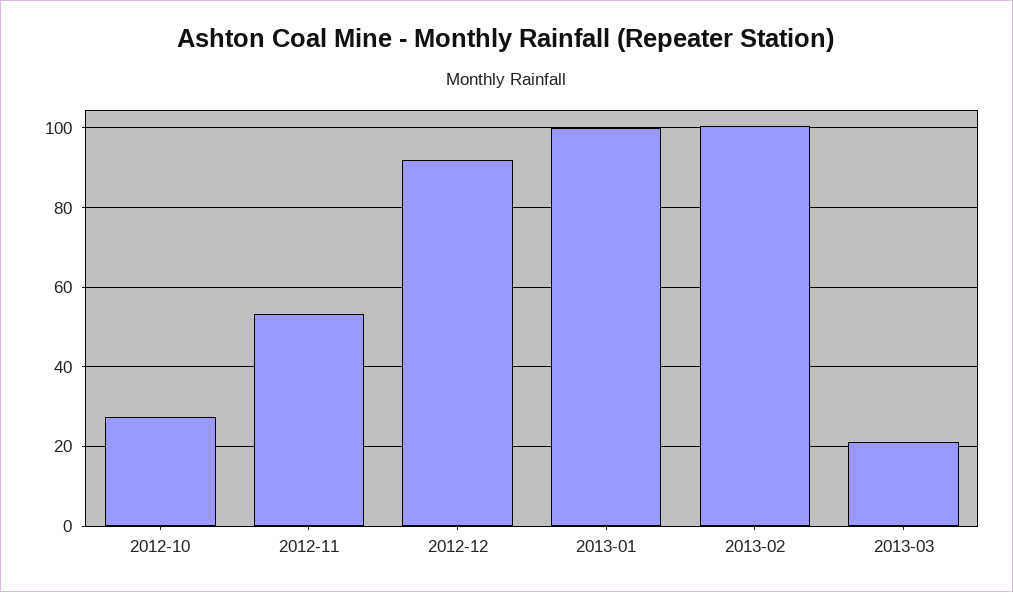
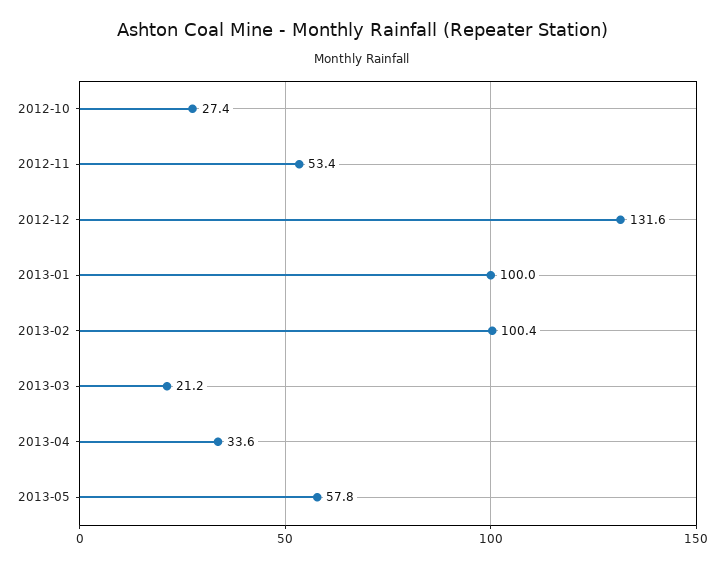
2012-12: 92 -> 131.6
2013-04: none -> 33.6
2013-05: none -> 57.8

